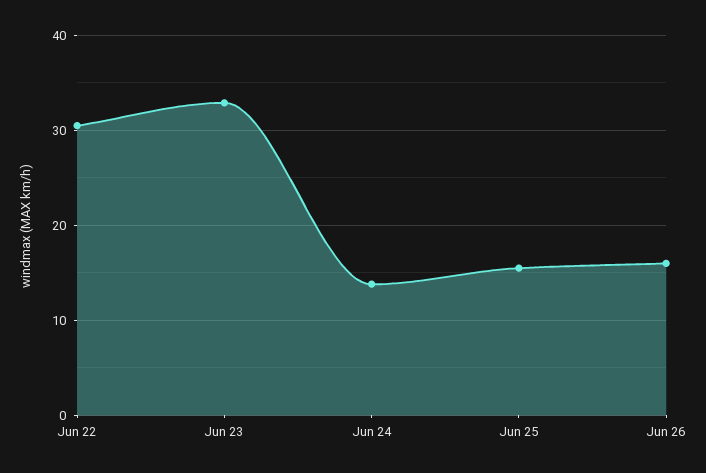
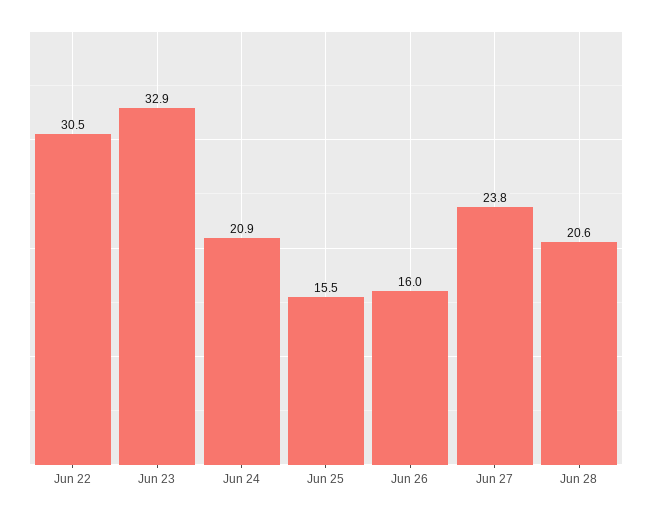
Jun 24: 14 -> 20.9
Jun 27: none -> 23.8
Jun 28: none -> 20.6

